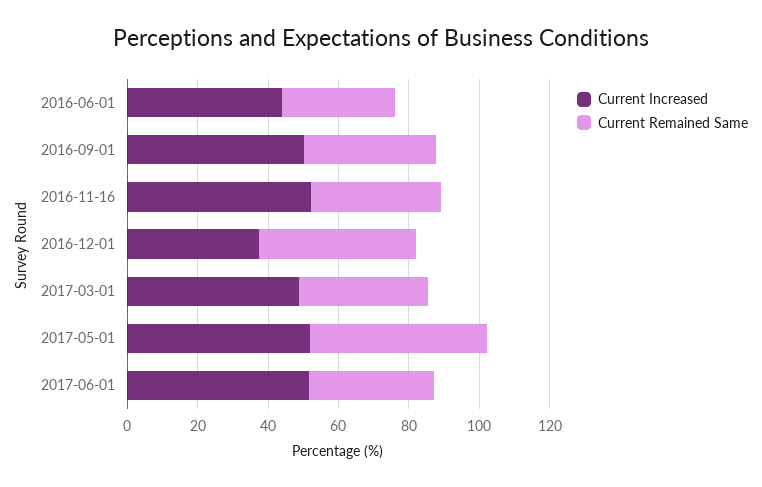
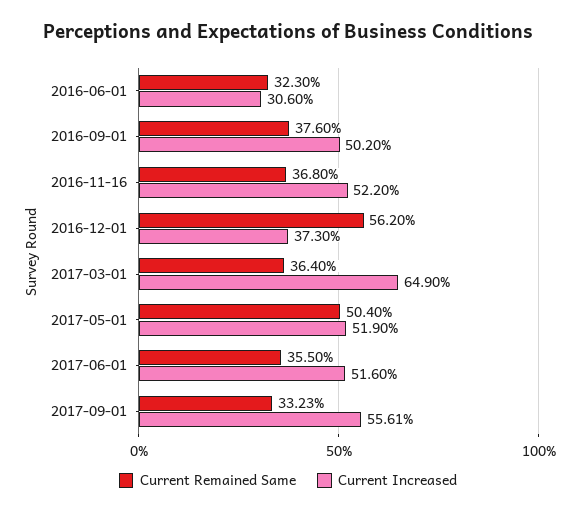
Current Increased, 2016-06-01: 45 -> 30.6
Current Remained Same, 2016-12-01: 45 -> 56.2
Current Increased, 2017-03-01: 50 -> 64.9
Current Remained Same, 2017-09-01: none -> 33.23
Current Increased, 2017-09-01: none -> 55.61

